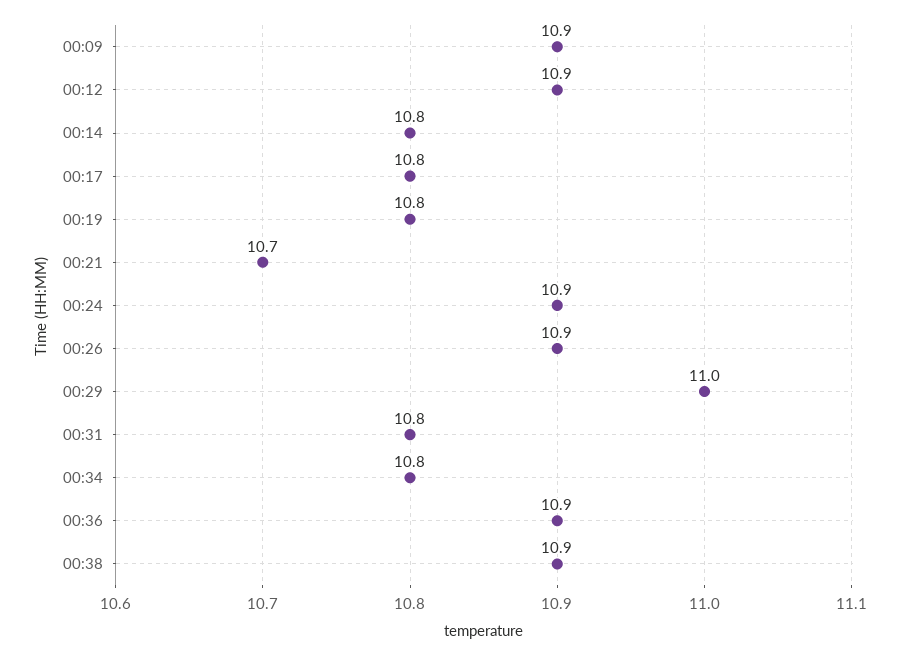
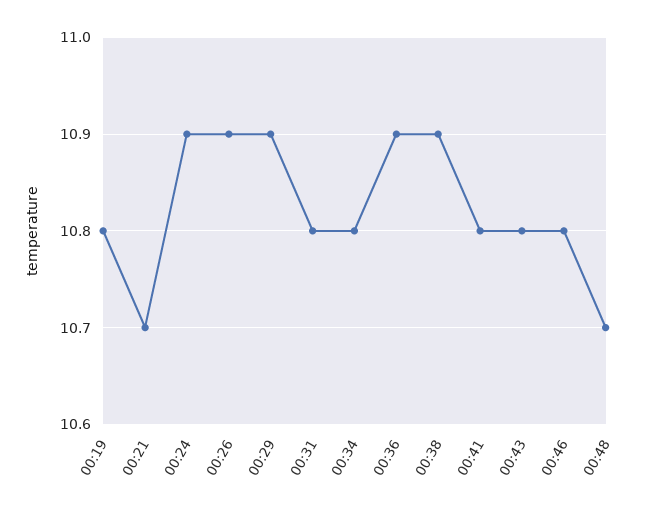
00:09: 10.9 -> none
00:12: 10.9 -> none
00:14: 10.8 -> none
00:17: 10.8 -> none
00:29: 11 -> 10.9
00:41: none -> 10.8
00:43: none -> 10.8
00:46: none -> 10.8
00:48: none -> 10.7

